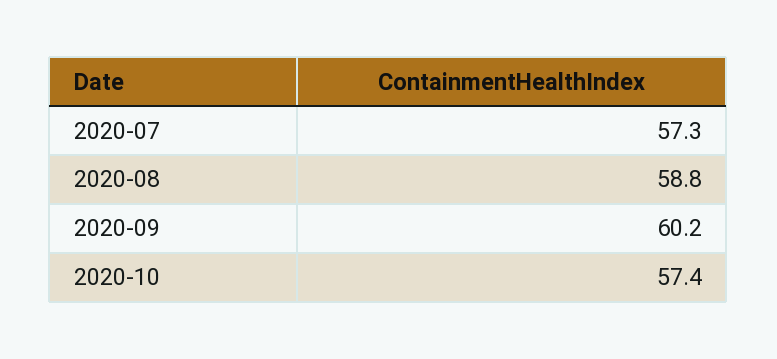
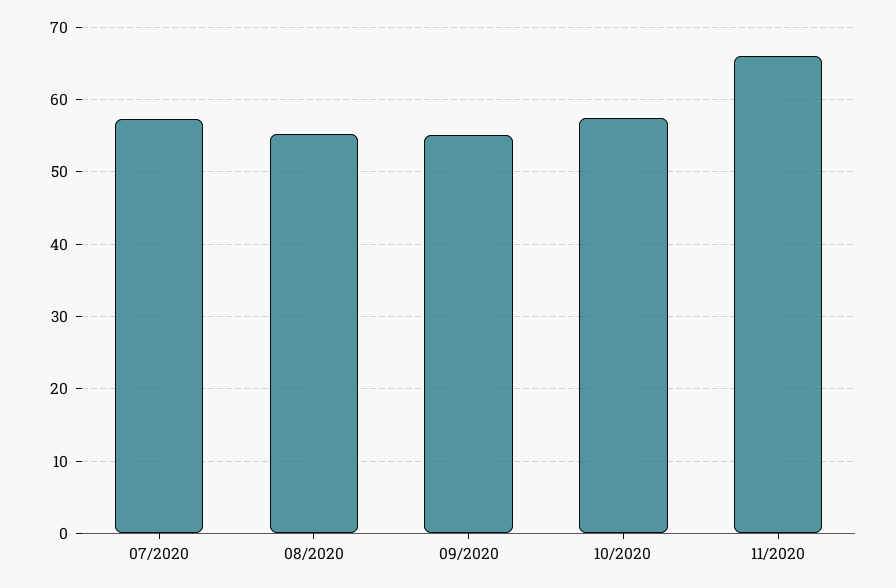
2020-08: 58.8 -> 55
2020-09: 60.2 -> 55
11/2020: none -> 66

